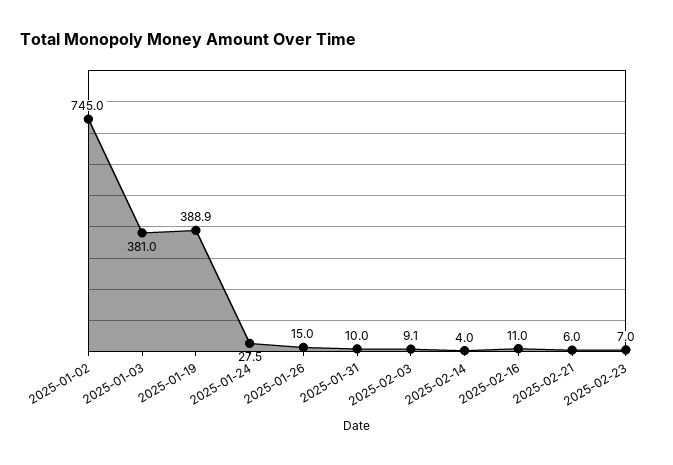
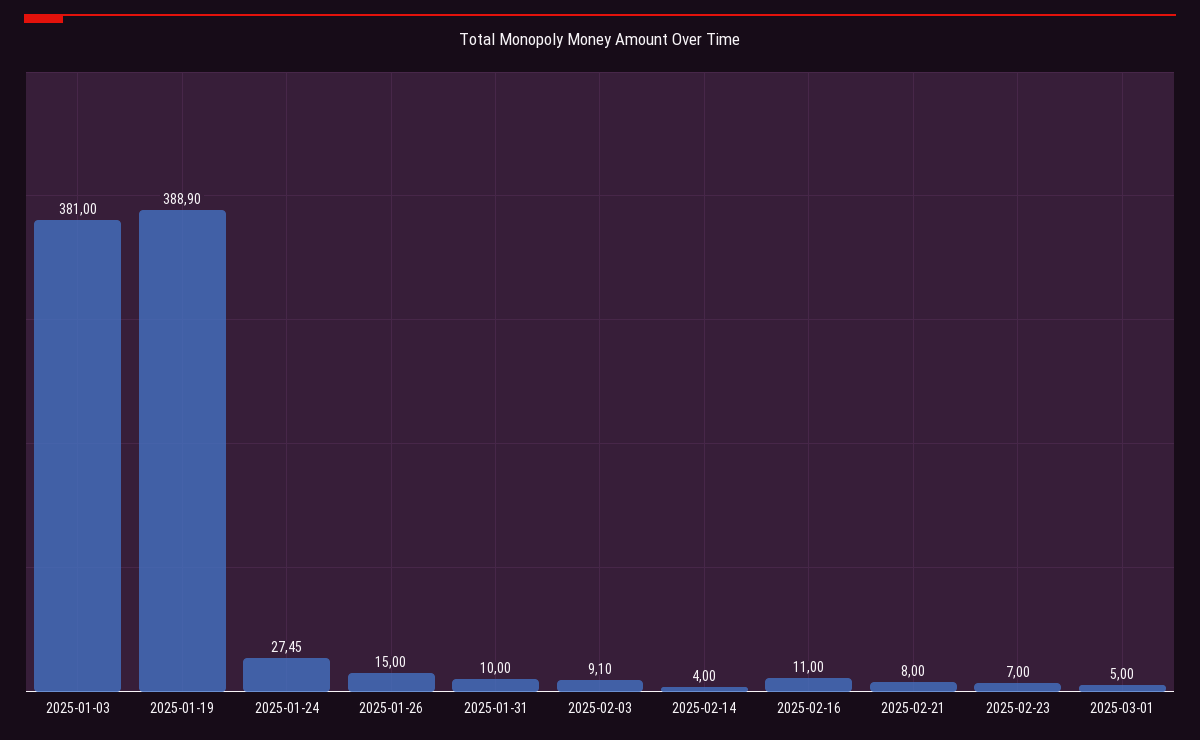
2025-01-02: 745 -> none
2025-02-21: 6 -> 8
2025-03-01: none -> 5

